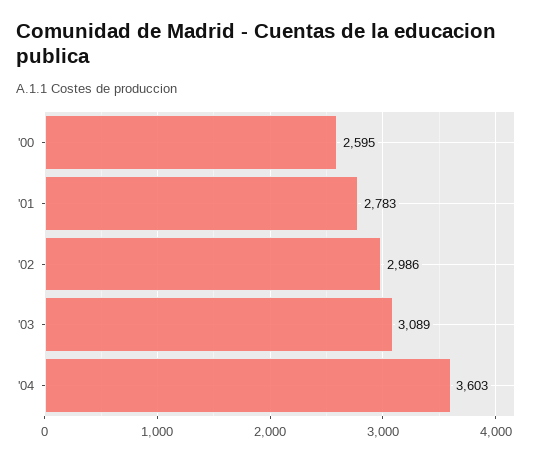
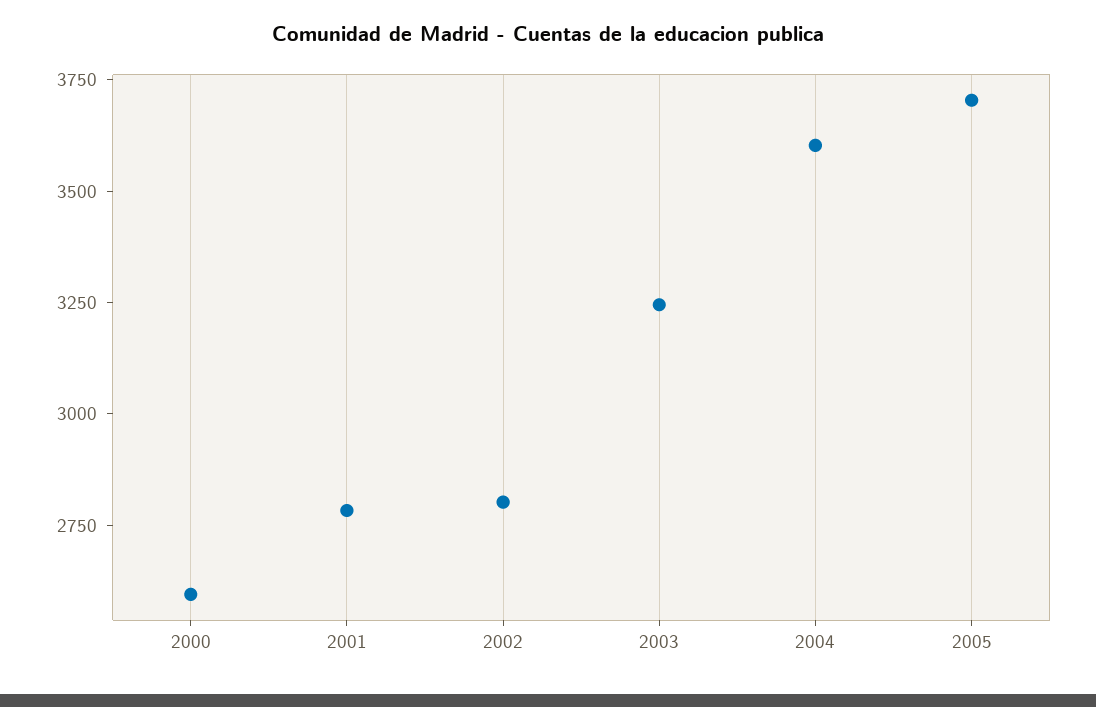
'02: 2986 -> 2800
'03: 3089 -> 3250
2005: none -> 3700

